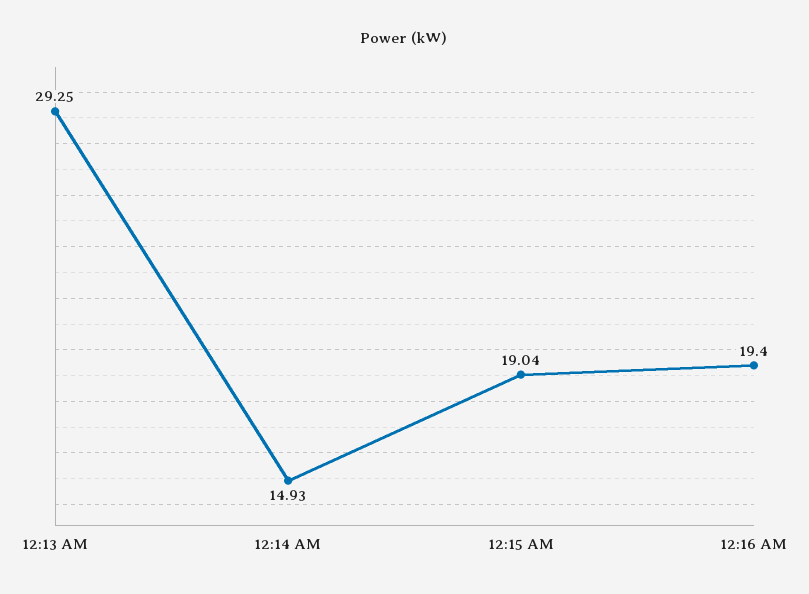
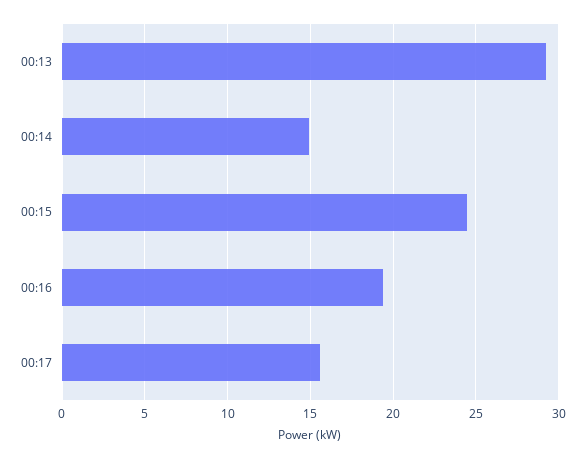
12:15 AM: 19.04 -> 24.5
00:17: none -> 15.5

